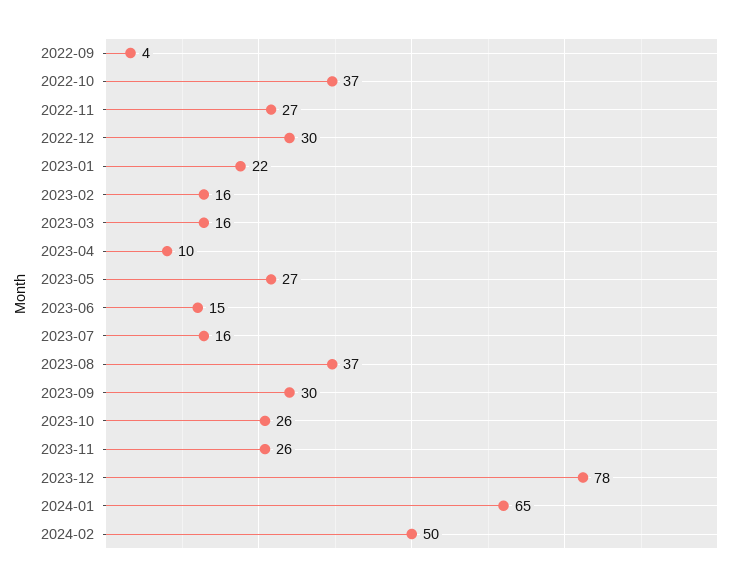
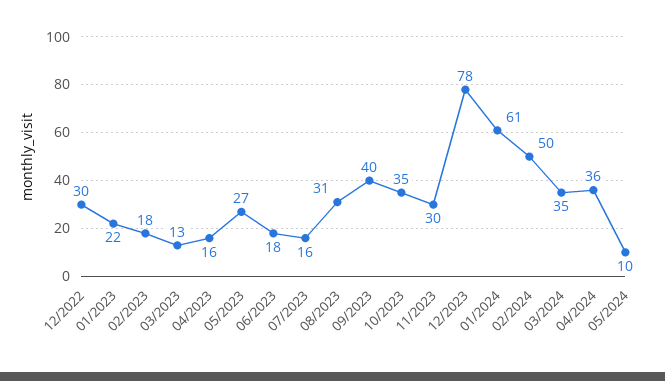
2022-09: 4 -> none
2022-10: 37 -> none
2022-11: 27 -> none
2023-02: 16 -> 18
2023-03: 16 -> 13
2023-04: 10 -> 16
2023-06: 15 -> 18
2023-08: 37 -> 31
2023-09: 30 -> 40
2023-10: 26 -> 35
2023-11: 26 -> 30
2024-01: 65 -> 61
03/2024: none -> 35
04/2024: none -> 36
05/2024: none -> 10

